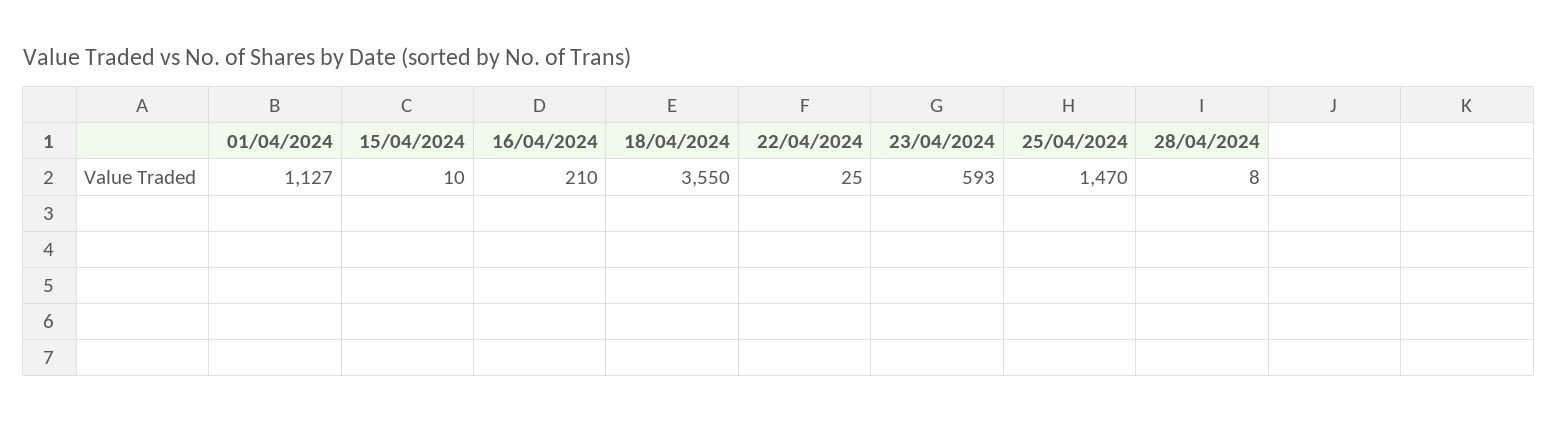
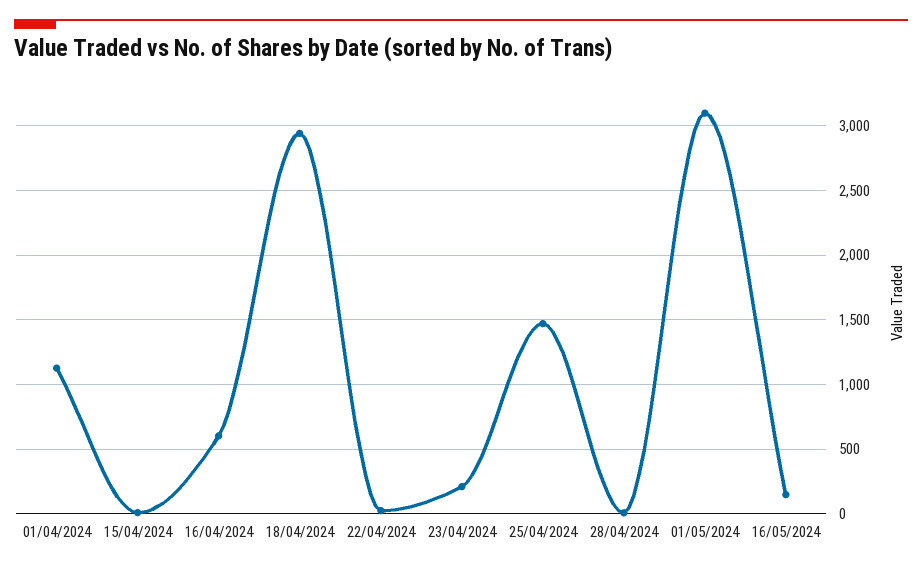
16/04/2024: 210 -> 600
18/04/2024: 3550 -> 2950
23/04/2024: 593 -> 200
01/05/2024: none -> 3100
16/05/2024: none -> 150

